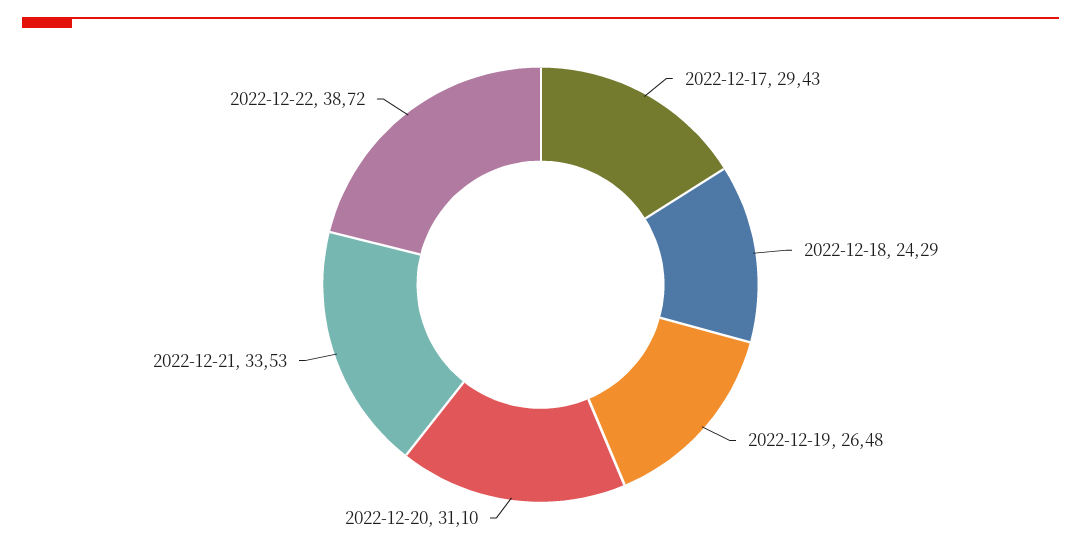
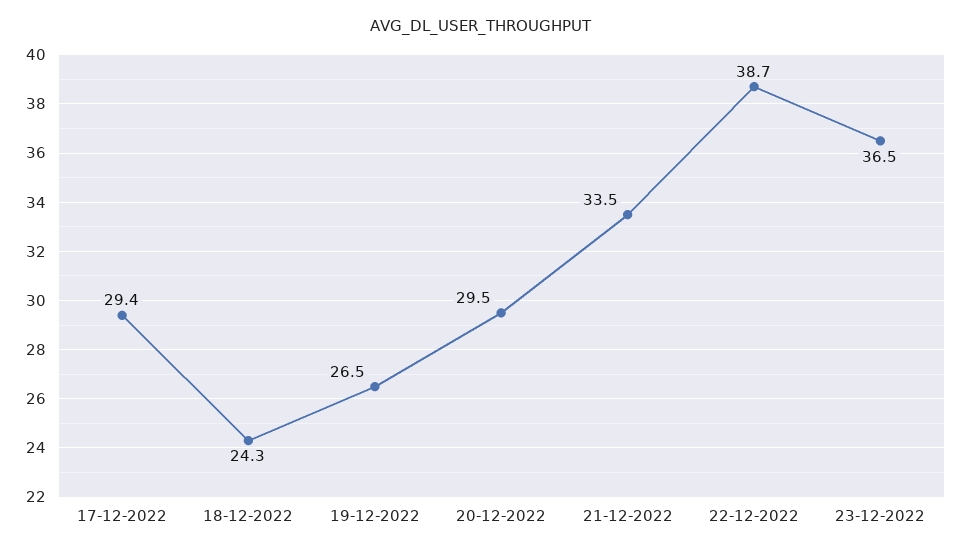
2022-12-20: 31.1 -> 29.5
23-12-2022: none -> 36.5

